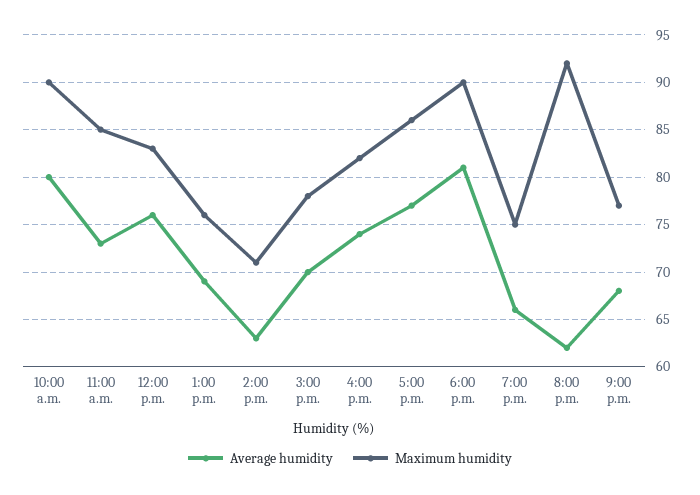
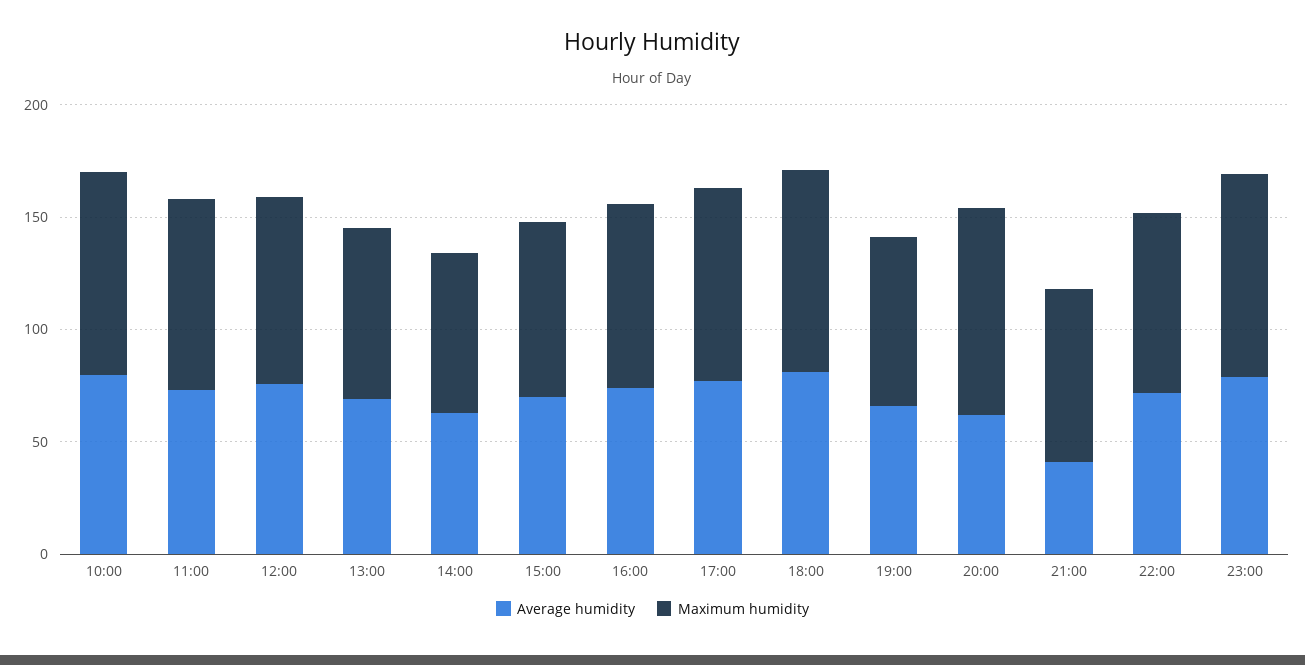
Average humidity, 9:00 p.m.: 68 -> 40
Average humidity, 22:00: none -> 70
Maximum humidity, 22:00: none -> 80
Average humidity, 23:00: none -> 80
Maximum humidity, 23:00: none -> 90

